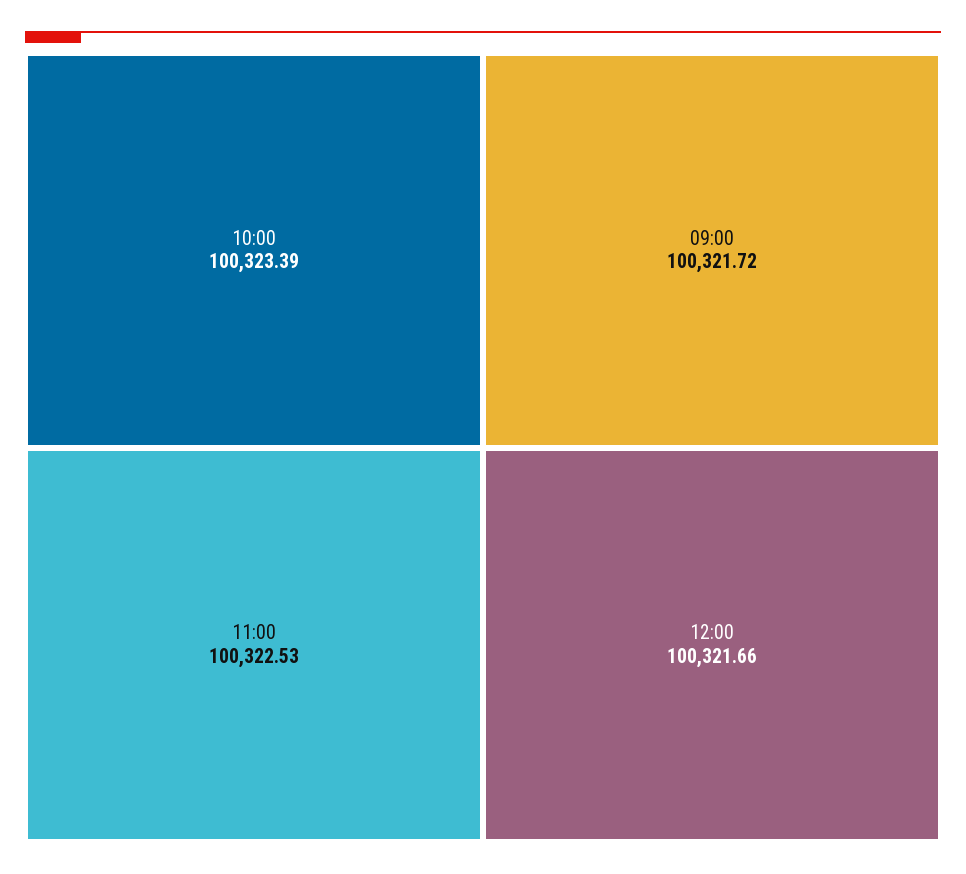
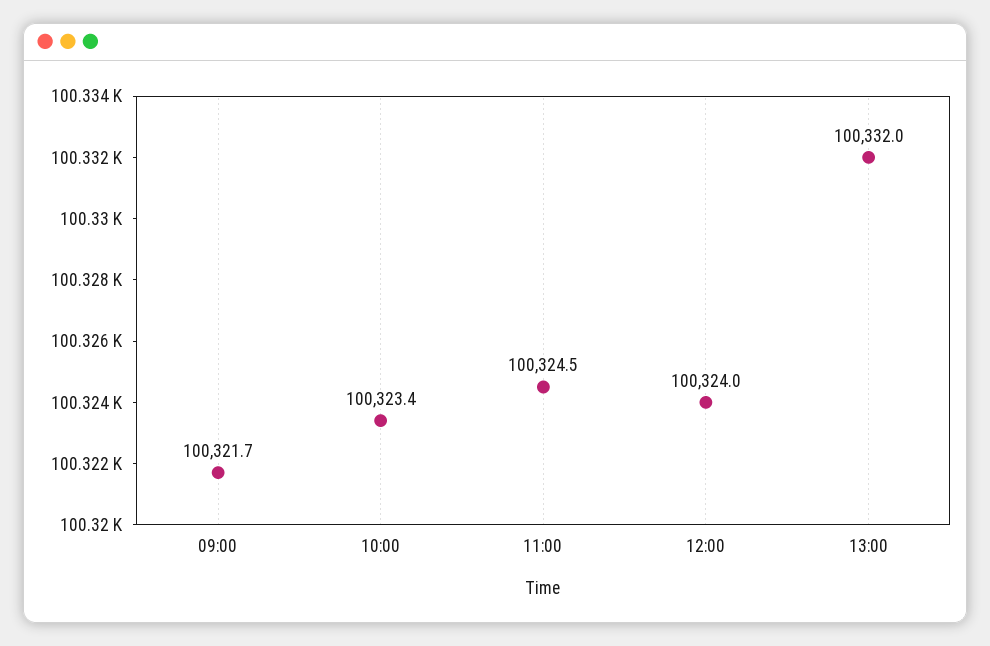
11:00: 100322.53 -> 100324.5
12:00: 100321.66 -> 100324
13:00: none -> 100332

